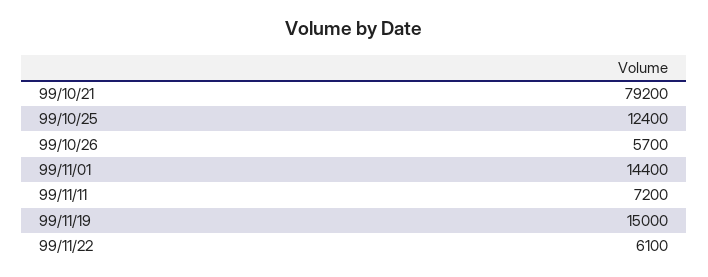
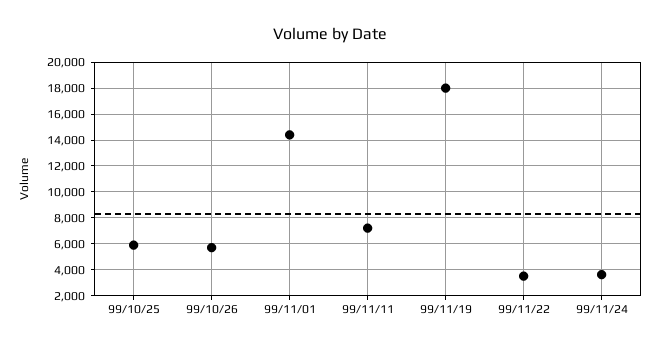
99/10/21: 79200 -> none
99/10/25: 12400 -> 6000
99/11/19: 15000 -> 18000
99/11/22: 6100 -> 3500
99/11/24: none -> 3500

